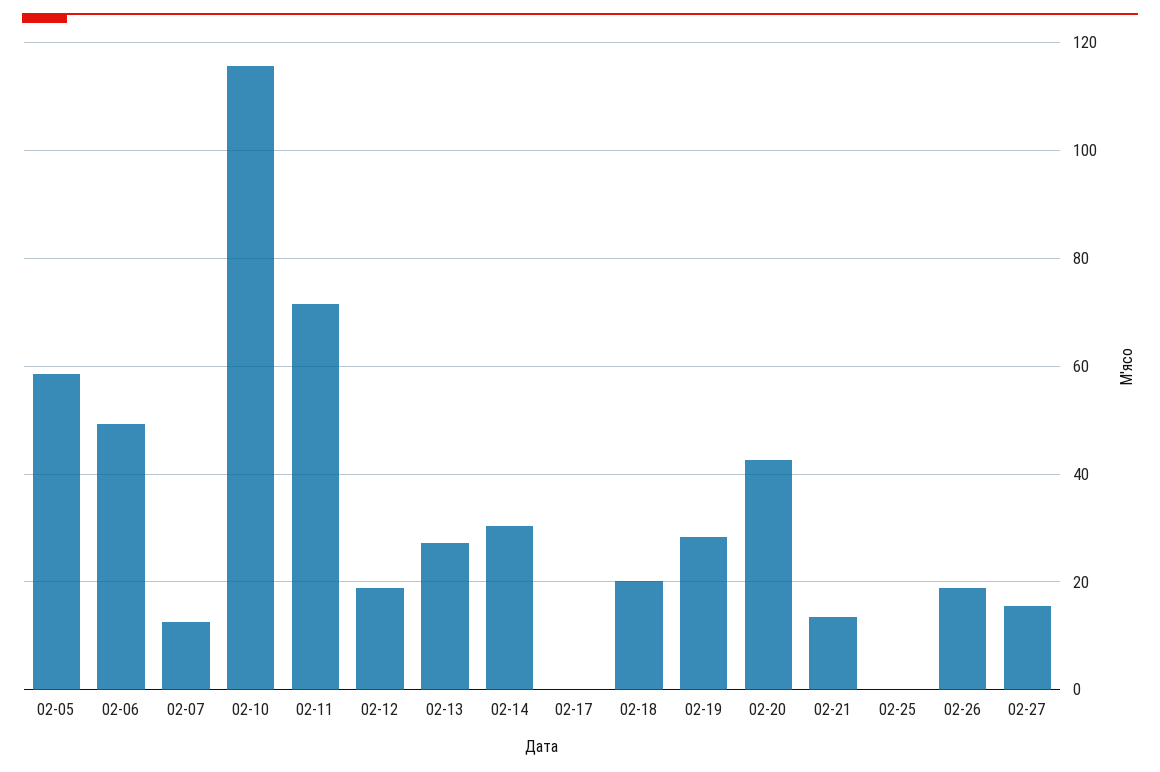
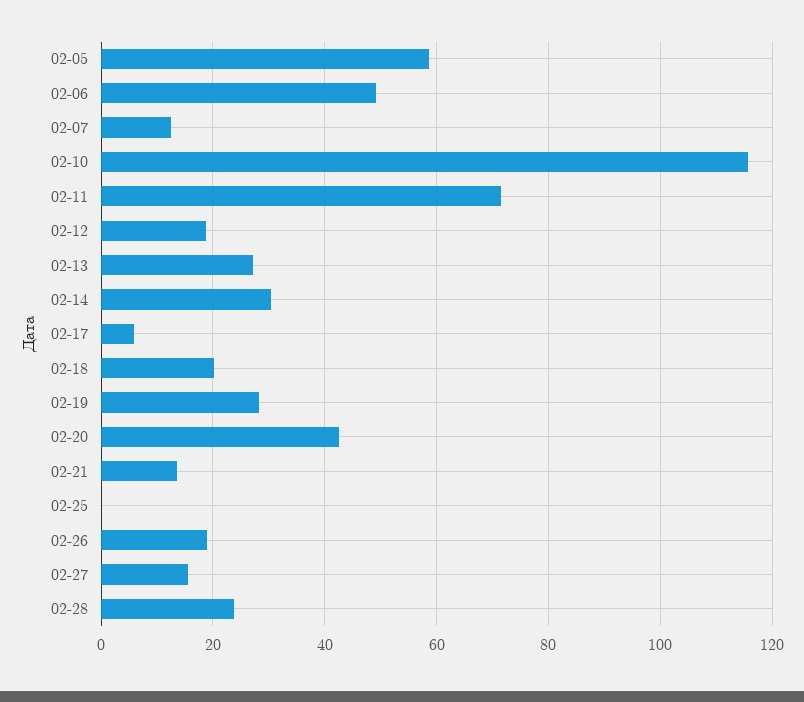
02-17: 0 -> 6
02-28: none -> 24

